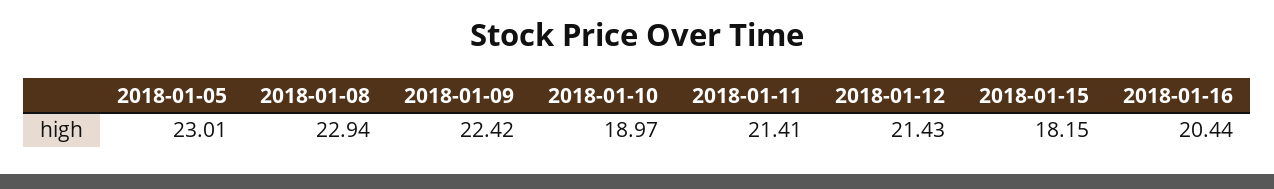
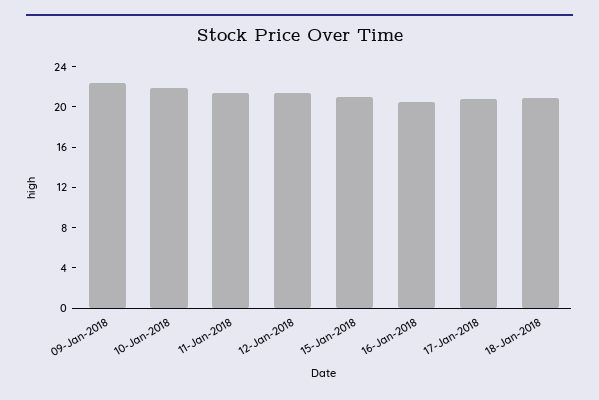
2018-01-05: 23.01 -> none
2018-01-08: 22.94 -> none
2018-01-10: 18.97 -> 22
2018-01-15: 18.15 -> 21
17-Jan-2018: none -> 21
18-Jan-2018: none -> 21

